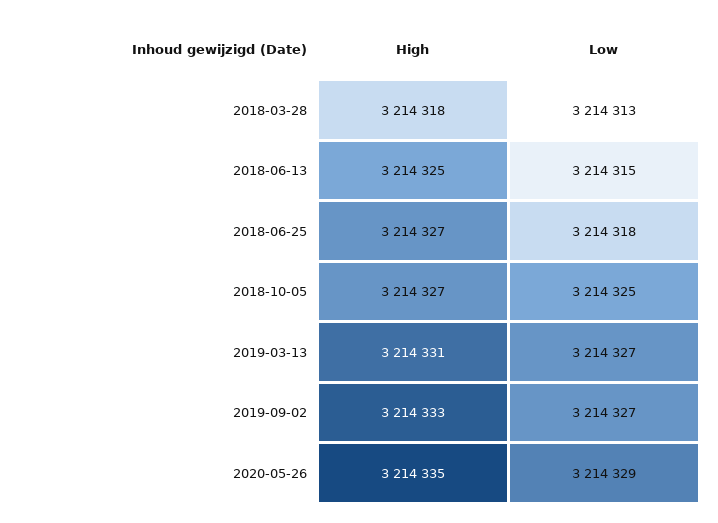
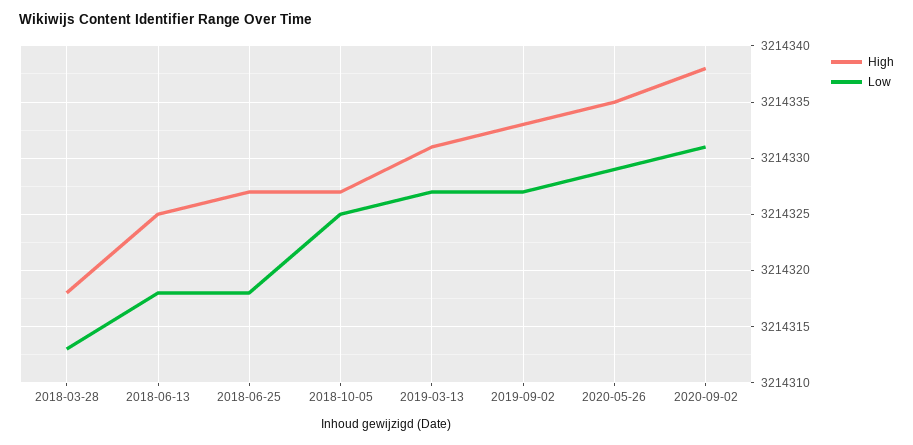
Low, 2018-06-13: 3214315 -> 3214318
High, 2020-09-02: none -> 3214338
Low, 2020-09-02: none -> 3214331

